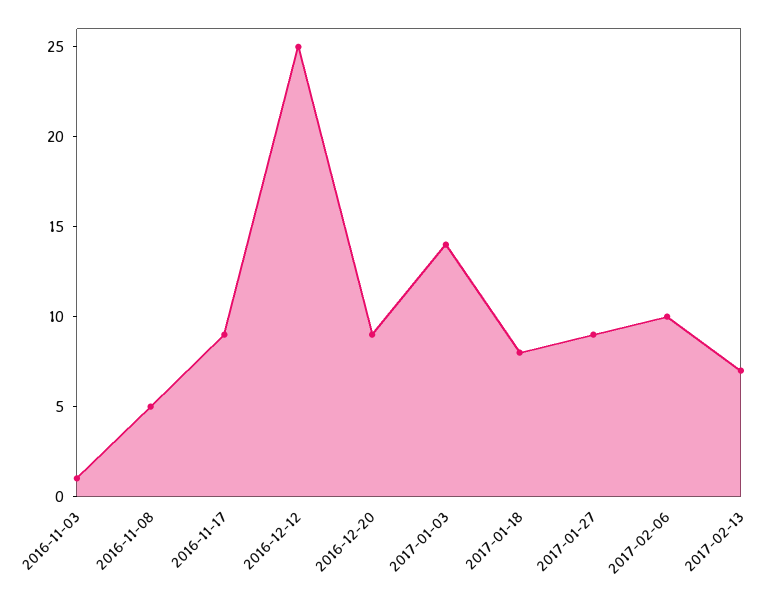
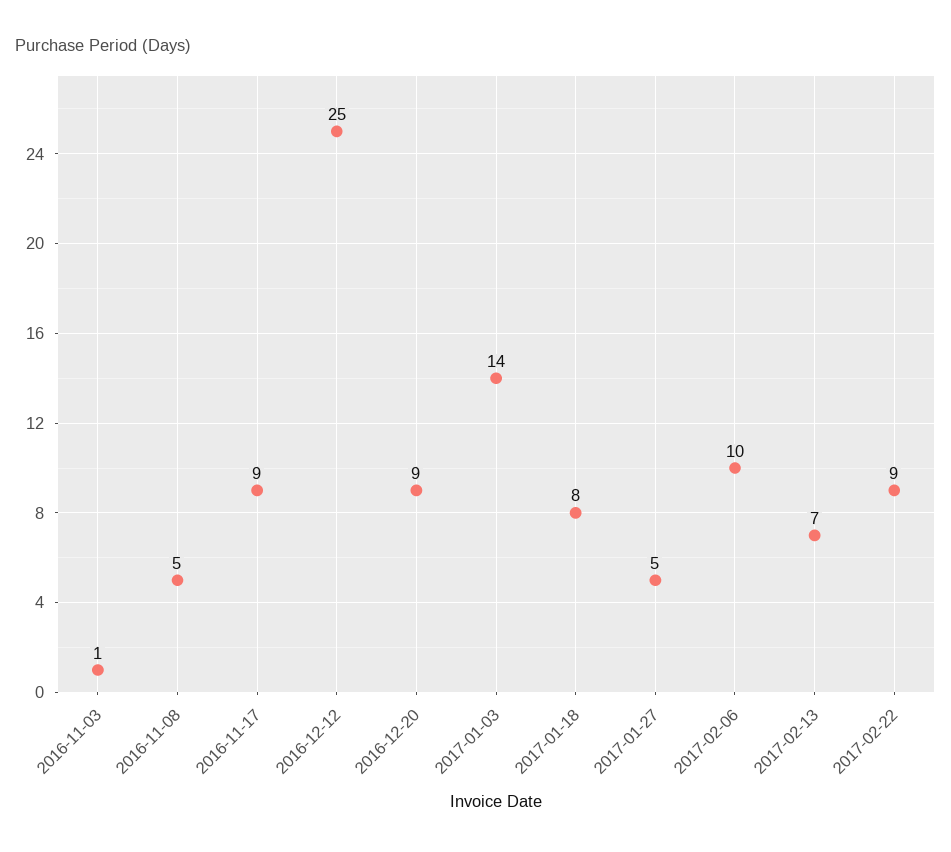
2017-01-27: 9 -> 5
2017-02-22: none -> 9

